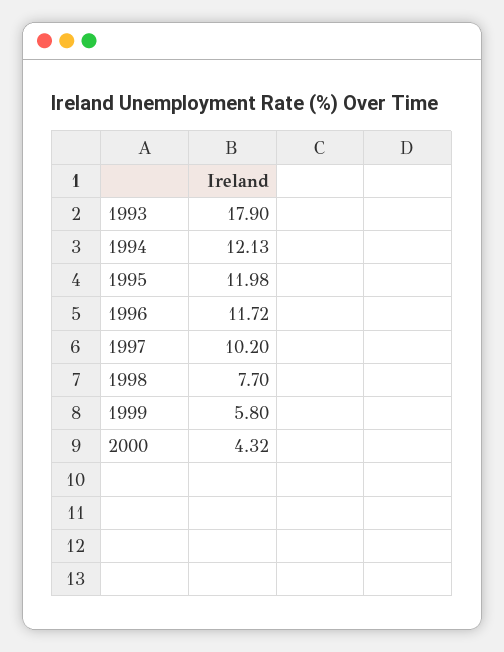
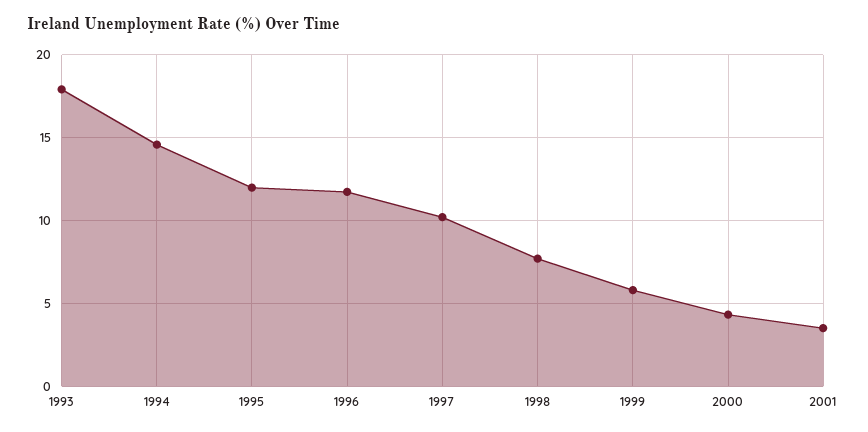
1994: 12.13 -> 14.5
2001: none -> 3.5

